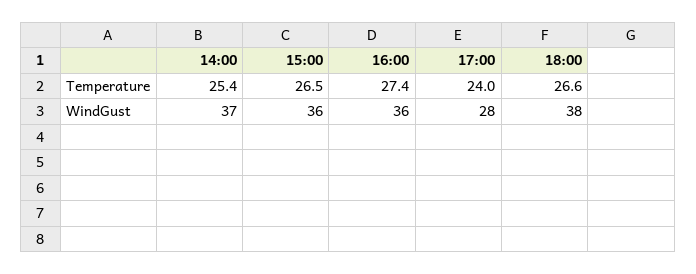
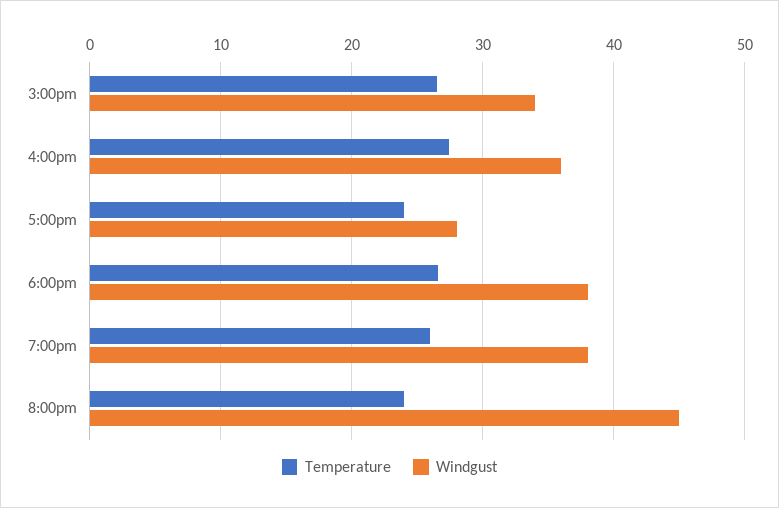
Temperature, 14:00: 25.4 -> none
WindGust, 14:00: 37 -> none
WindGust, 15:00: 36 -> 34
Temperature, 7:00pm: none -> 26
WindGust, 7:00pm: none -> 38
Temperature, 8:00pm: none -> 24
WindGust, 8:00pm: none -> 45

